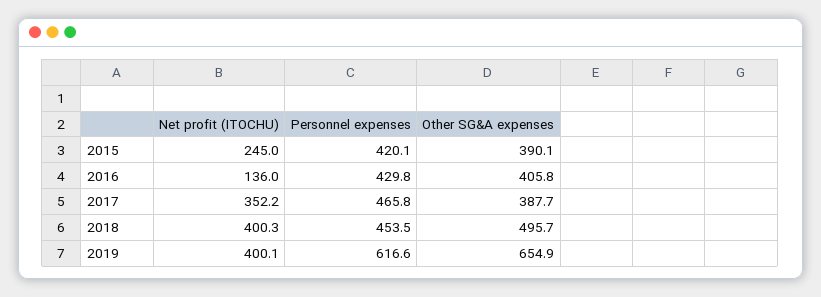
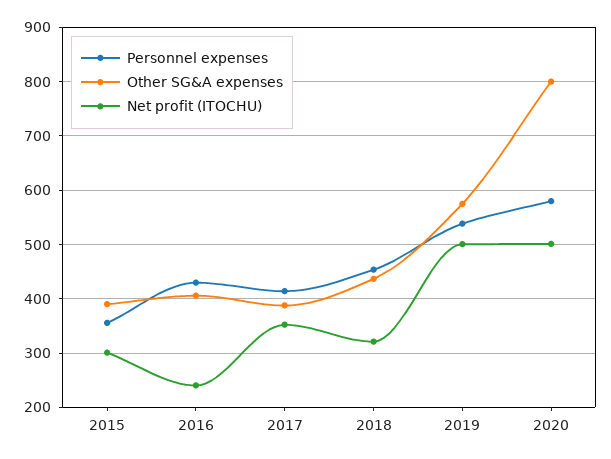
Net profit (ITOCHU), 2015: 245 -> 300
Personnel expenses, 2015: 420.1 -> 360
Net profit (ITOCHU), 2016: 136 -> 240
Personnel expenses, 2017: 465.8 -> 420
Net profit (ITOCHU), 2018: 400.3 -> 320
Other SG&A expenses, 2018: 495.7 -> 440
Net profit (ITOCHU), 2019: 400.1 -> 500
Personnel expenses, 2019: 616.6 -> 540
Other SG&A expenses, 2019: 654.9 -> 580
Personnel expenses, 2020: none -> 580
Other SG&A expenses, 2020: none -> 800
Net profit (ITOCHU), 2020: none -> 500

